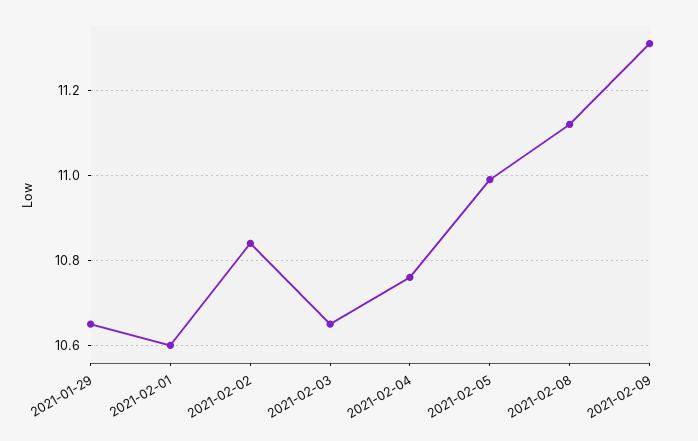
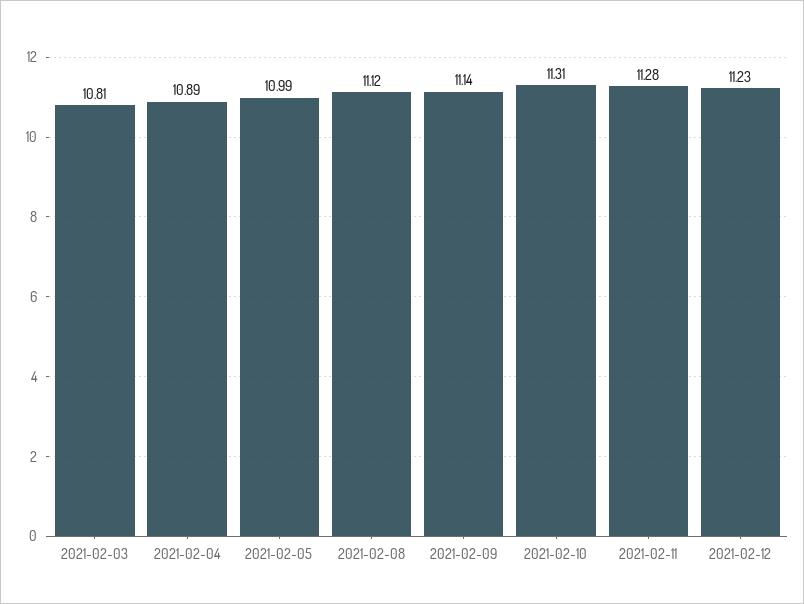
2021-01-29: 10.65 -> none
2021-02-01: 10.6 -> none
2021-02-02: 10.85 -> none
2021-02-03: 10.65 -> 10.81
2021-02-04: 10.75 -> 10.89
2021-02-09: 11.3 -> 11.14
2021-02-10: none -> 11.31
2021-02-11: none -> 11.28
2021-02-12: none -> 11.23

